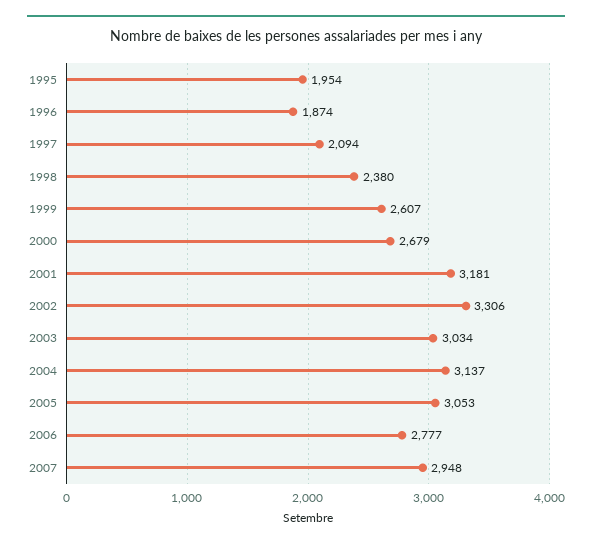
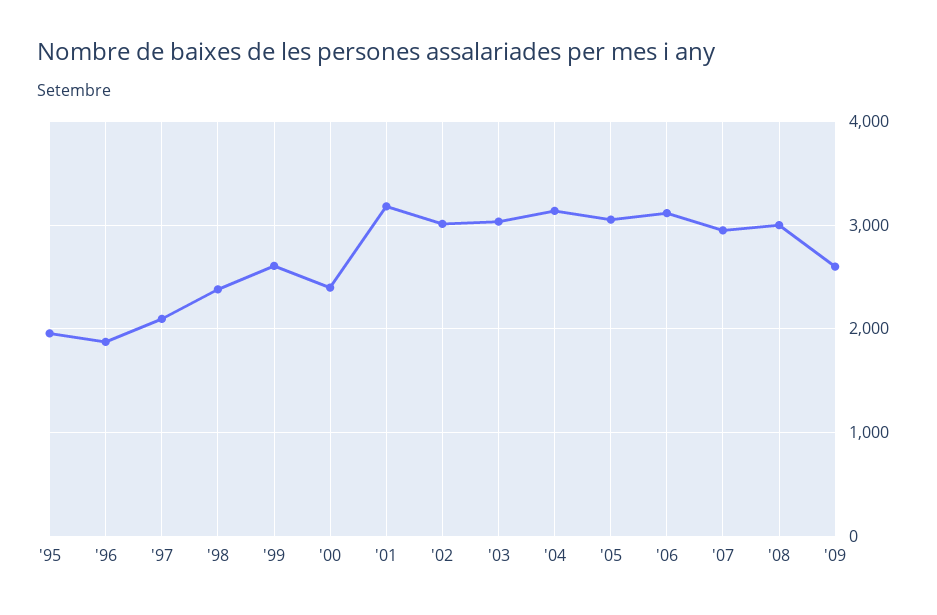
2000: 2679 -> 2400
2002: 3306 -> 3000
2006: 2777 -> 3100
'08: none -> 3000
'09: none -> 2600

